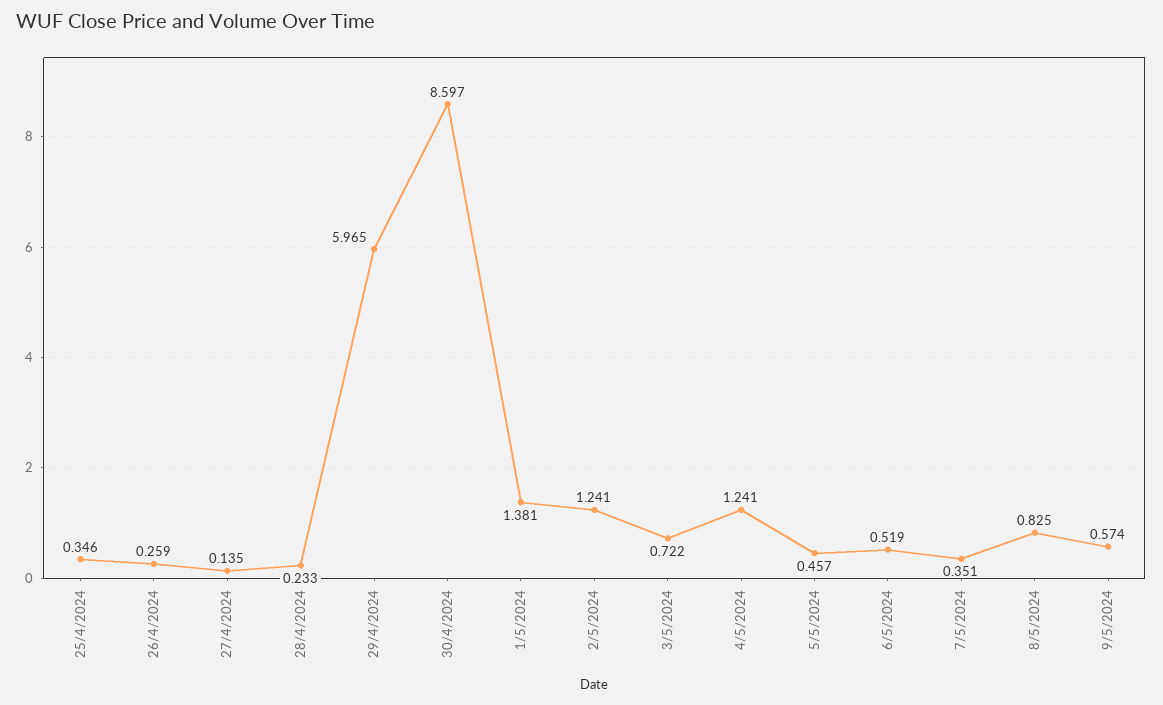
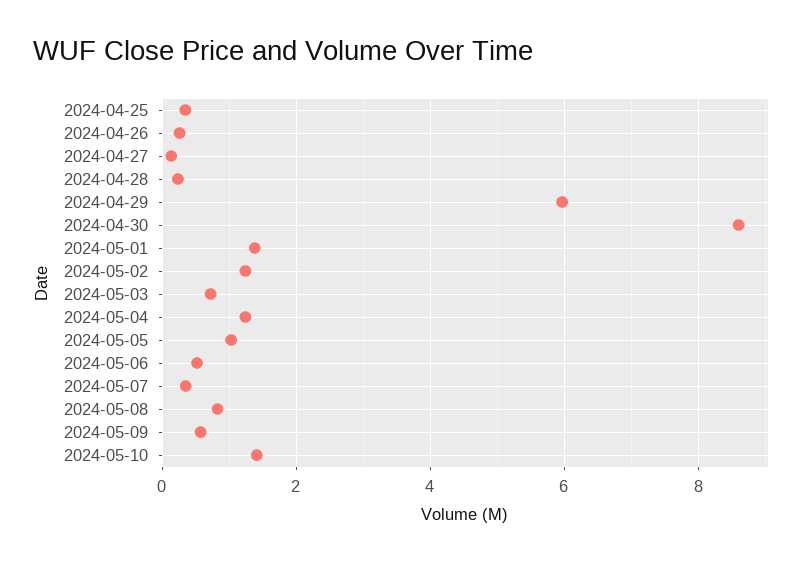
5/5/2024: 0.457 -> 1
2024-05-10: none -> 1.4

